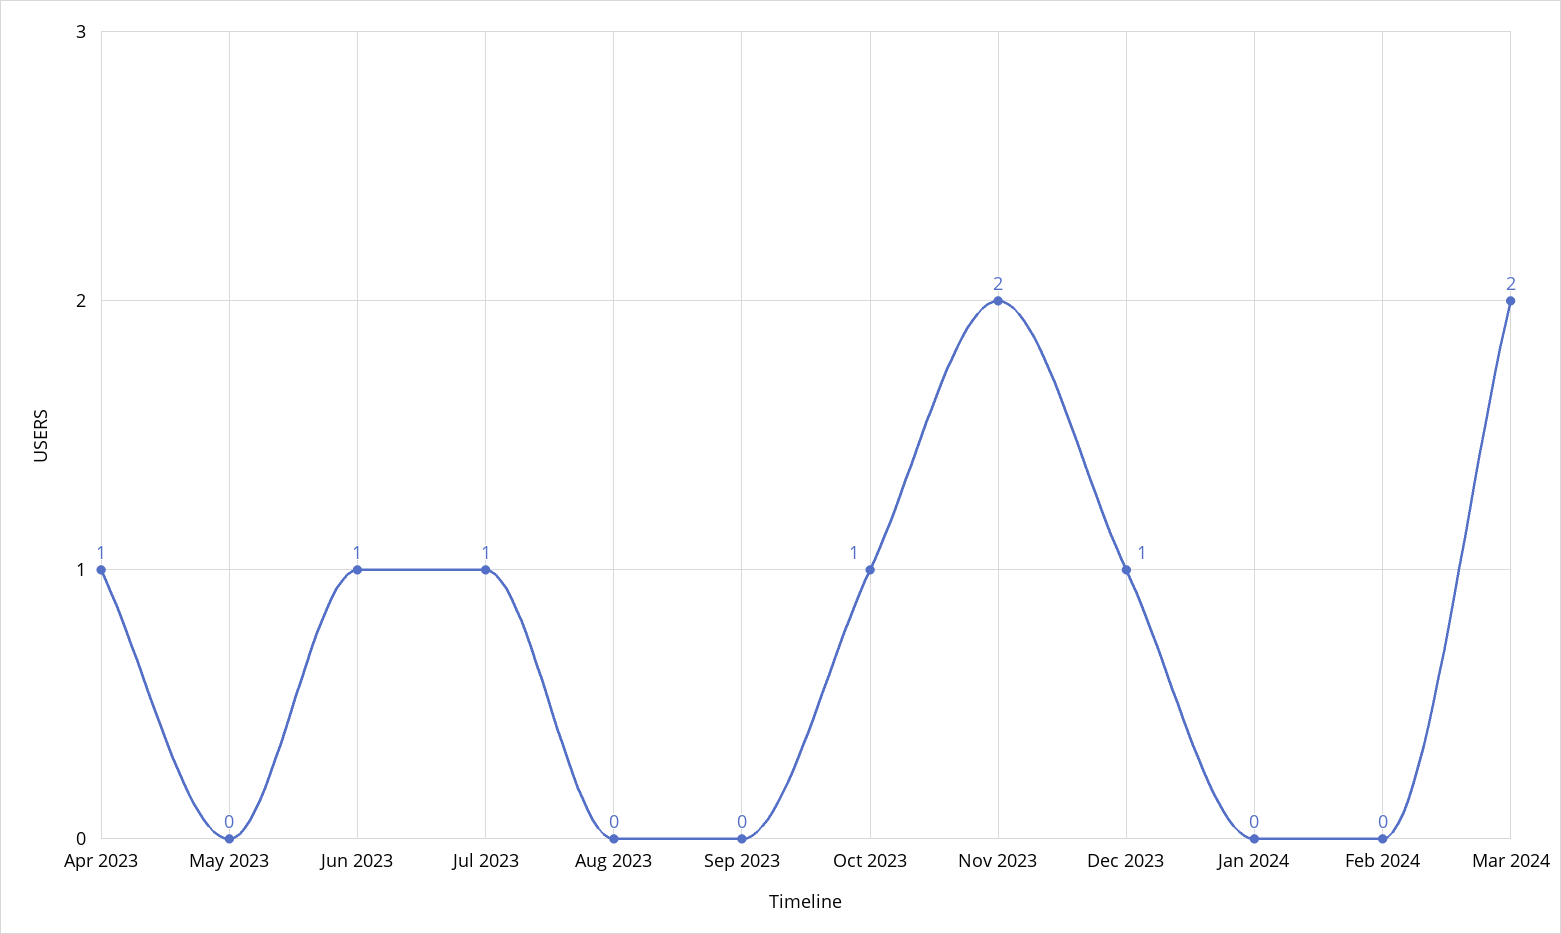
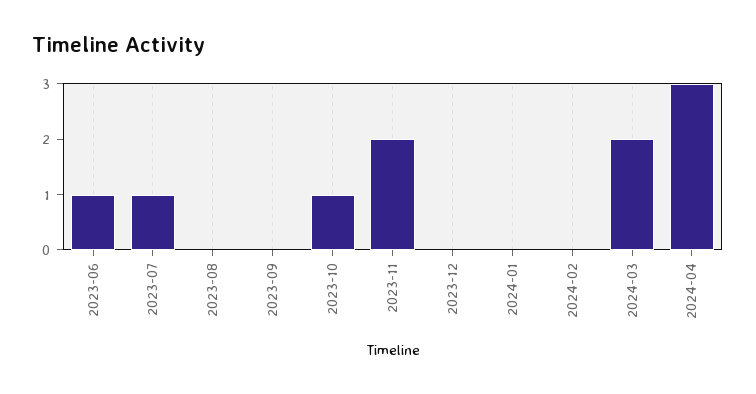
Apr 2023: 1 -> none
May 2023: 0 -> none
Dec 2023: 1 -> 0
2024-04: none -> 3

